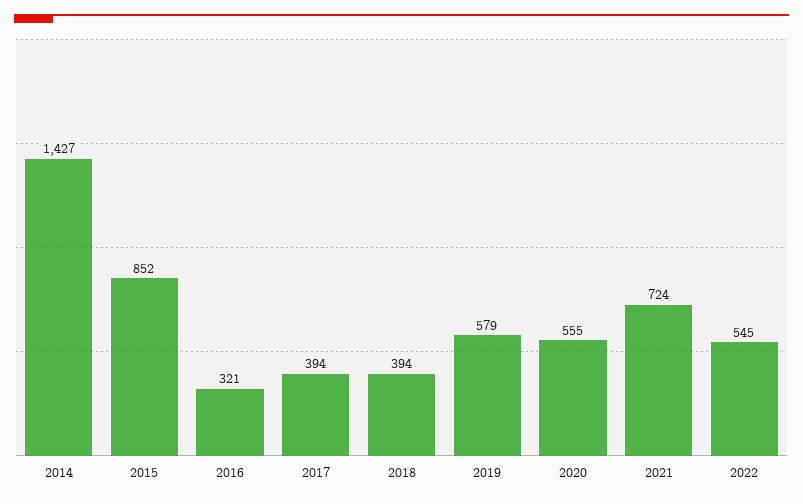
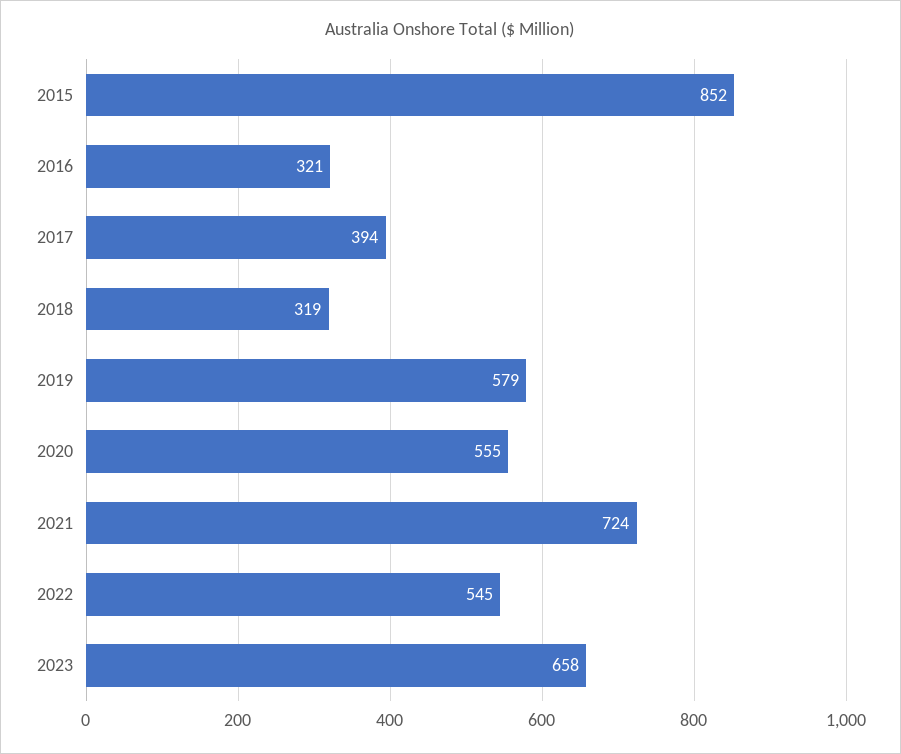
2014: 1427 -> none
2018: 394 -> 319
2023: none -> 658

